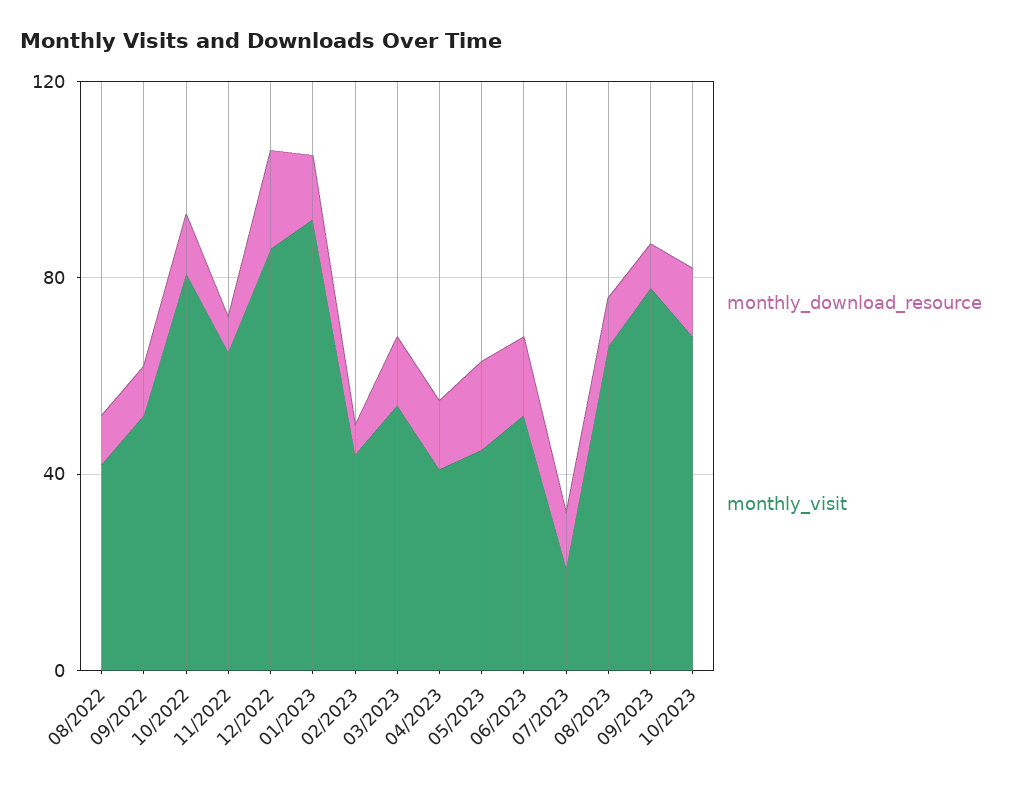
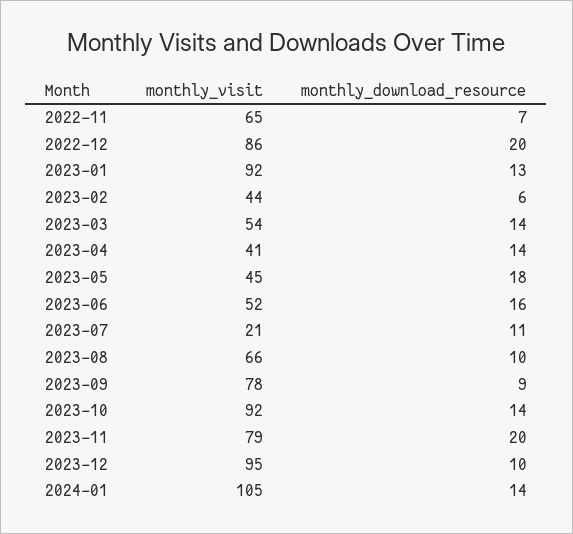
monthly_download_resource, 08/2022: 10 -> none
monthly_visit, 08/2022: 40 -> none
monthly_download_resource, 09/2022: 10 -> none
monthly_visit, 09/2022: 50 -> none
monthly_download_resource, 10/2022: 10 -> none
monthly_visit, 10/2022: 80 -> none
monthly_visit, 10/2023: 70 -> 92
monthly_visit, 2023-11: none -> 79
monthly_download_resource, 2023-11: none -> 20
monthly_visit, 2023-12: none -> 95
monthly_download_resource, 2023-12: none -> 10
monthly_visit, 2024-01: none -> 105
monthly_download_resource, 2024-01: none -> 14

